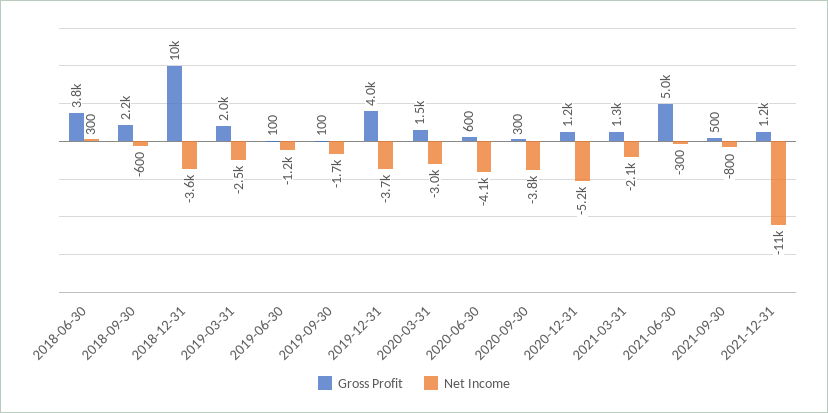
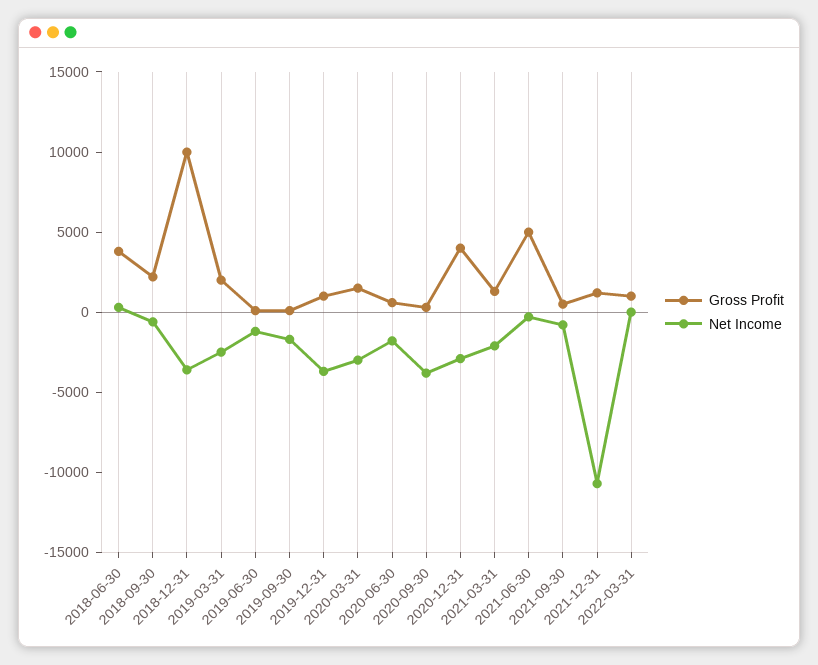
Gross Profit, 2019-12-31: 4000 -> 1000
Net Income, 2020-06-30: -4100 -> -2000
Gross Profit, 2020-12-31: 1200 -> 4000
Net Income, 2020-12-31: -5200 -> -3000
Gross Profit, 2022-03-31: none -> 1000
Net Income, 2022-03-31: none -> 0

